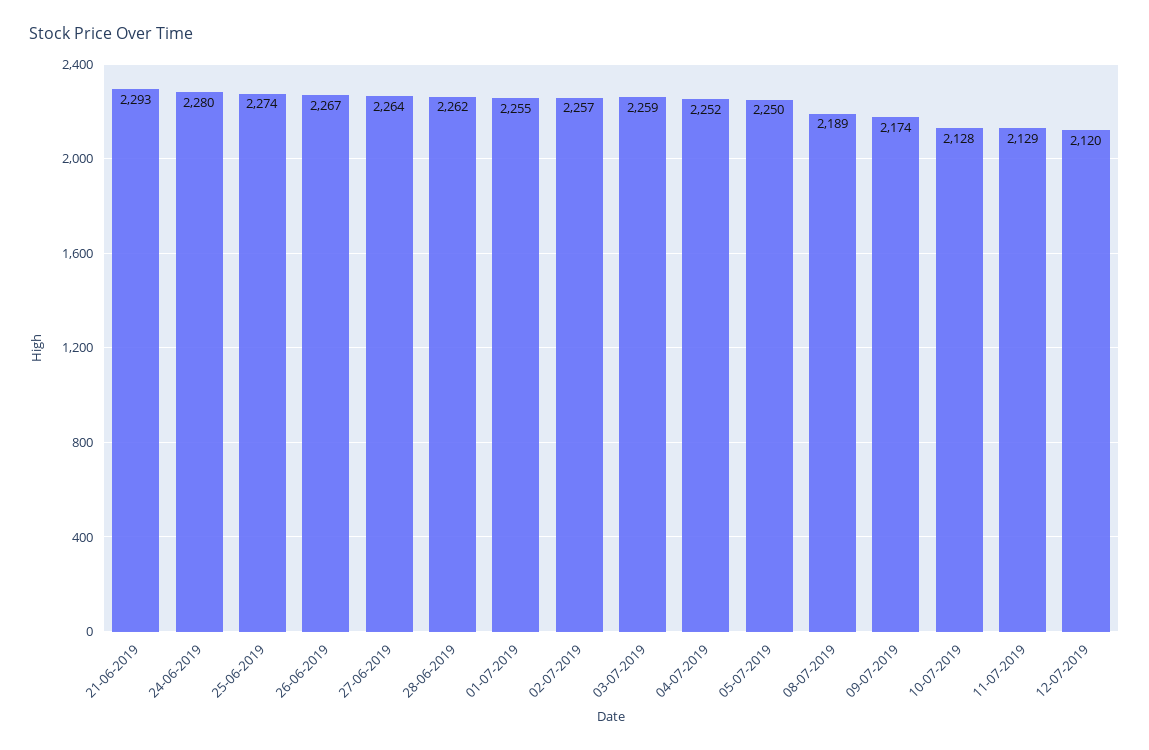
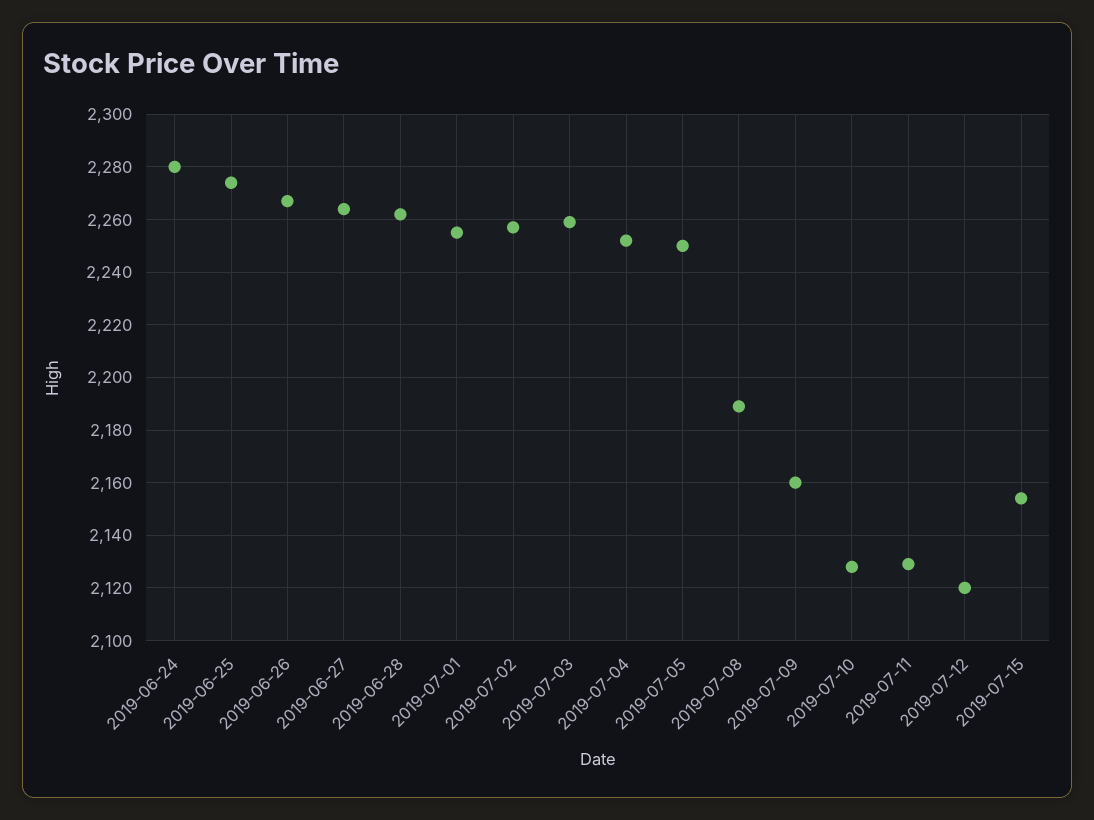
21-06-2019: 2293 -> none
09-07-2019: 2174 -> 2160
2019-07-15: none -> 2155

